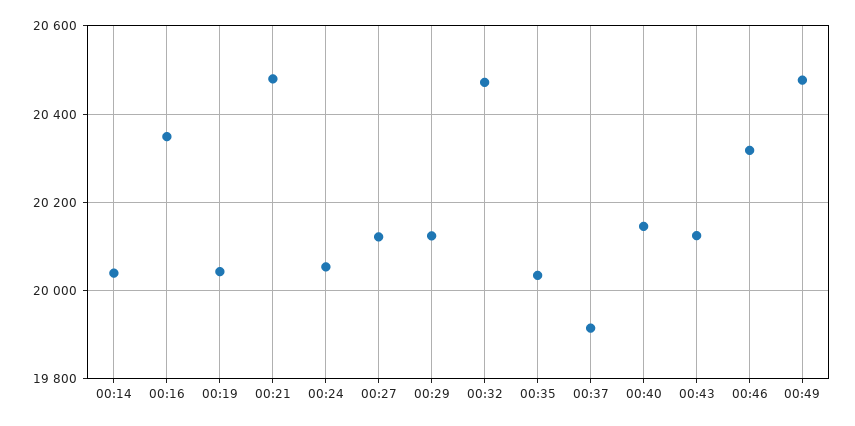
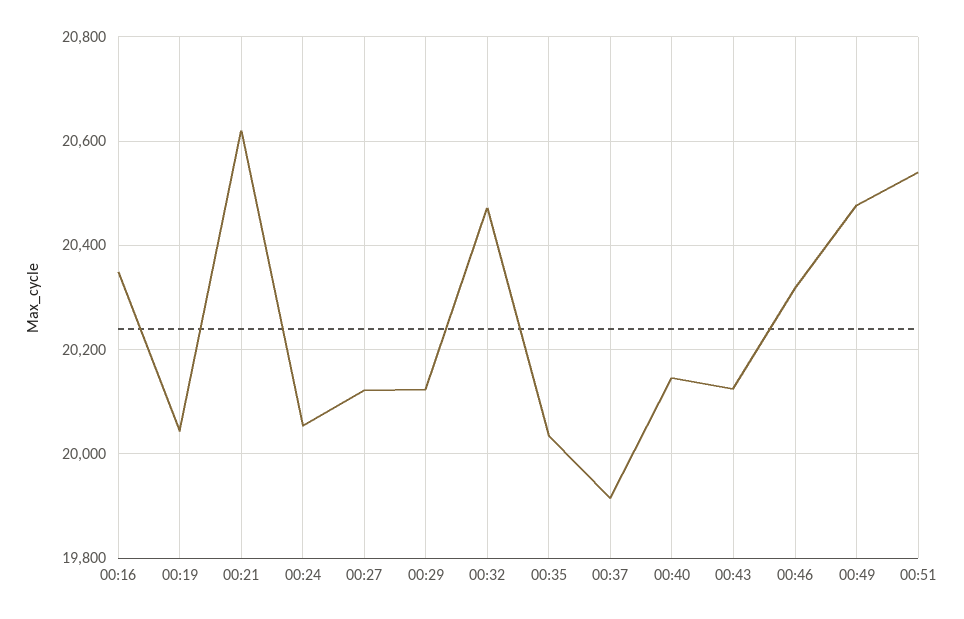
00:14: 20040 -> none
00:21: 20480 -> 20620
00:51: none -> 20540

